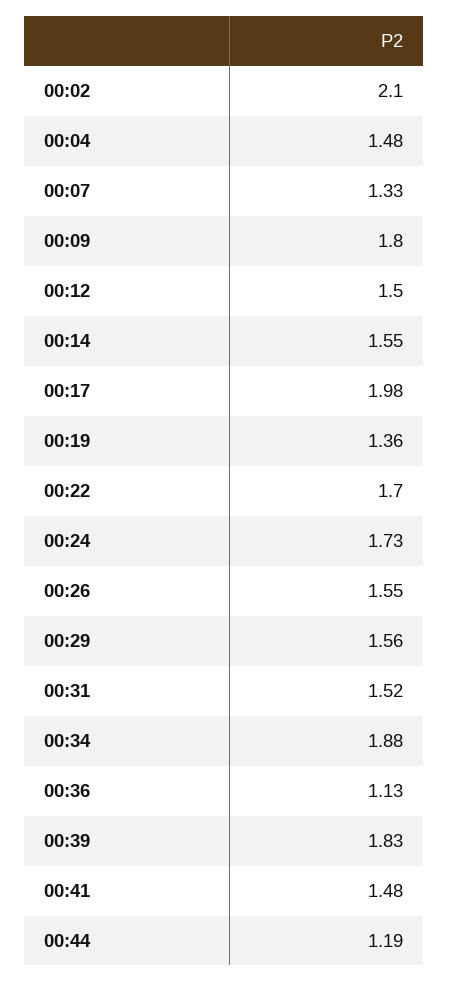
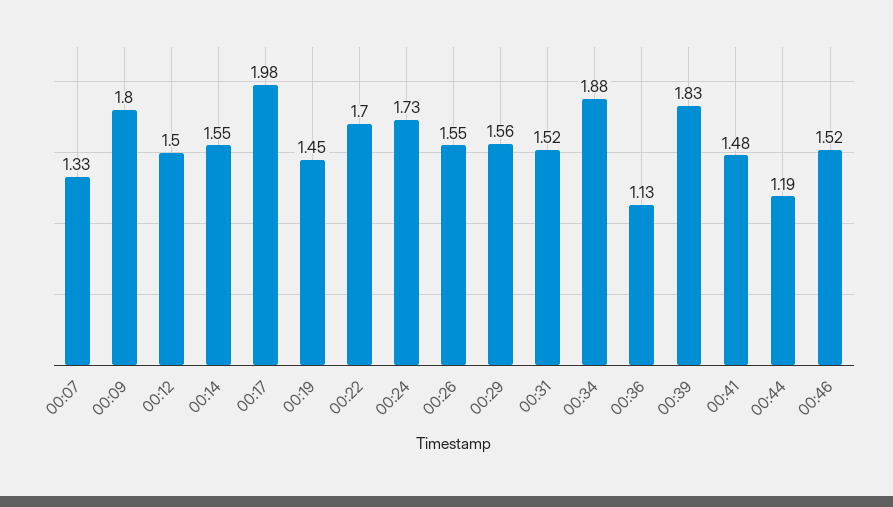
00:02: 2.1 -> none
00:04: 1.48 -> none
00:19: 1.36 -> 1.45
00:46: none -> 1.52

